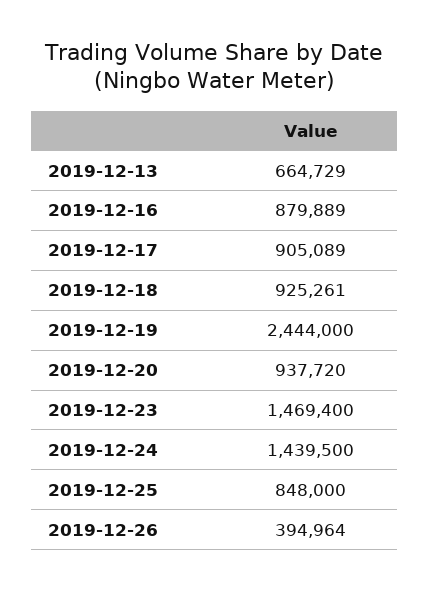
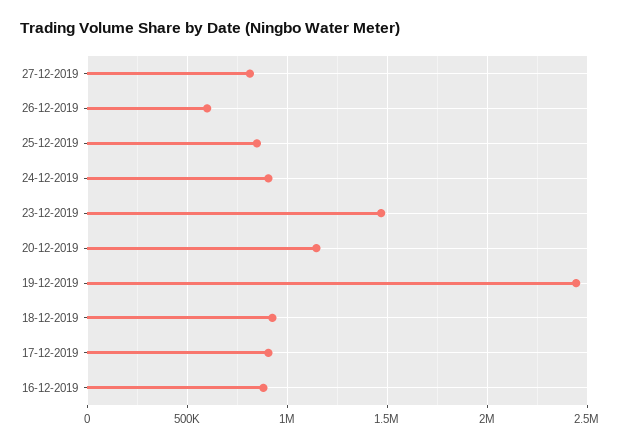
2019-12-13: 664729 -> none
2019-12-20: 937720 -> 1150000
2019-12-24: 1439500 -> 900000
2019-12-26: 394964 -> 600000
27-12-2019: none -> 800000

